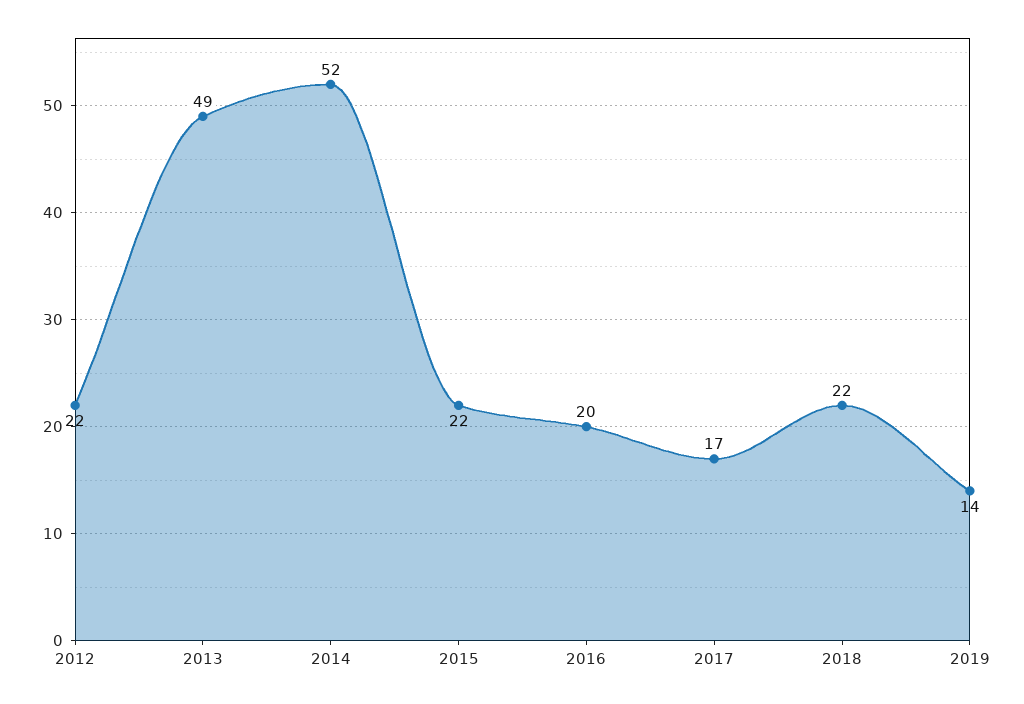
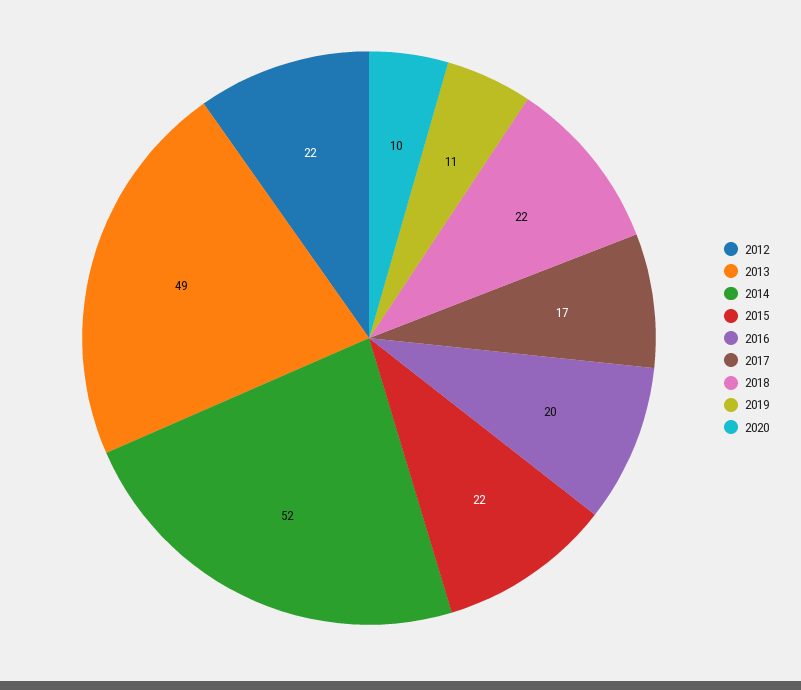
2019: 14 -> 11
2020: none -> 10

